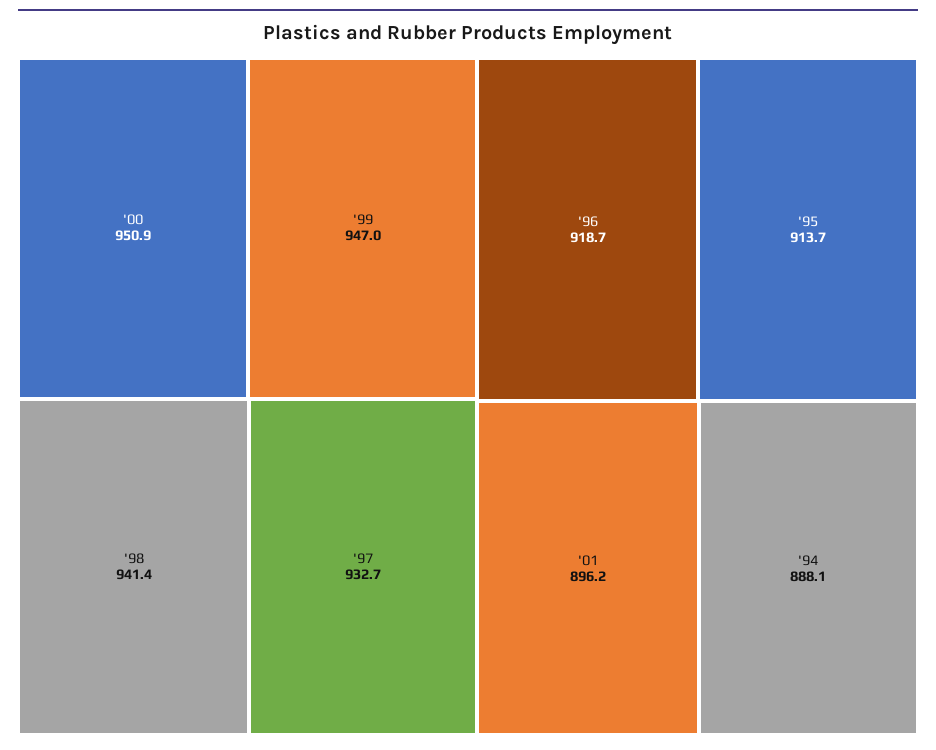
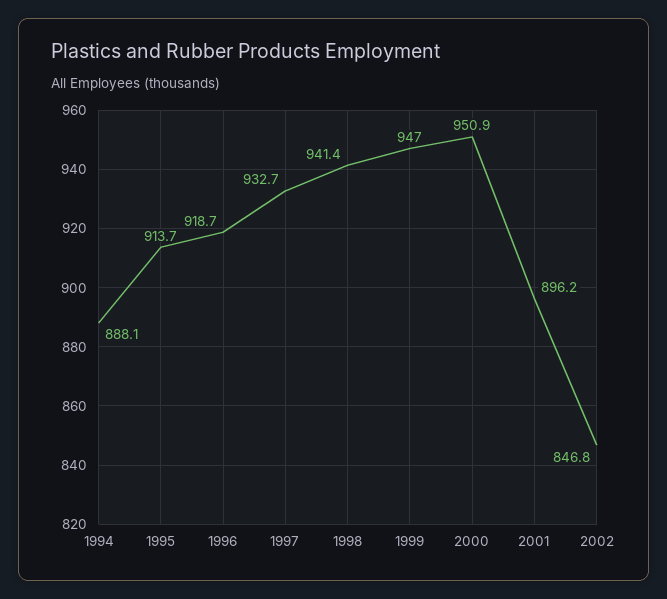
2002: none -> 846.8

